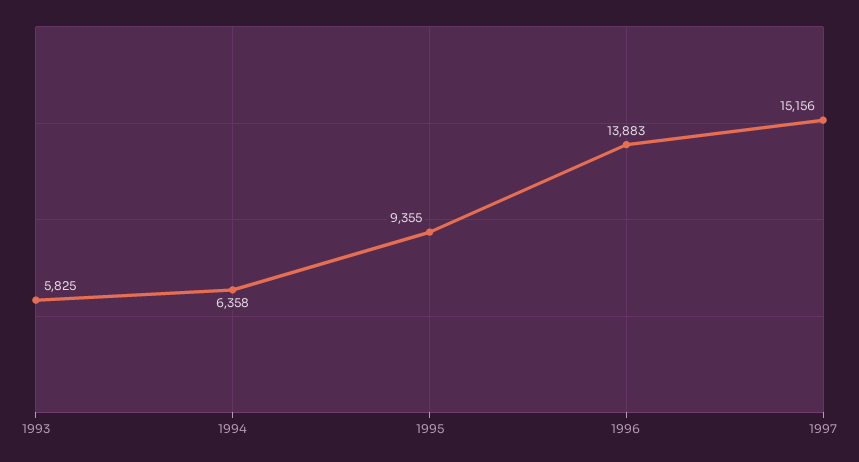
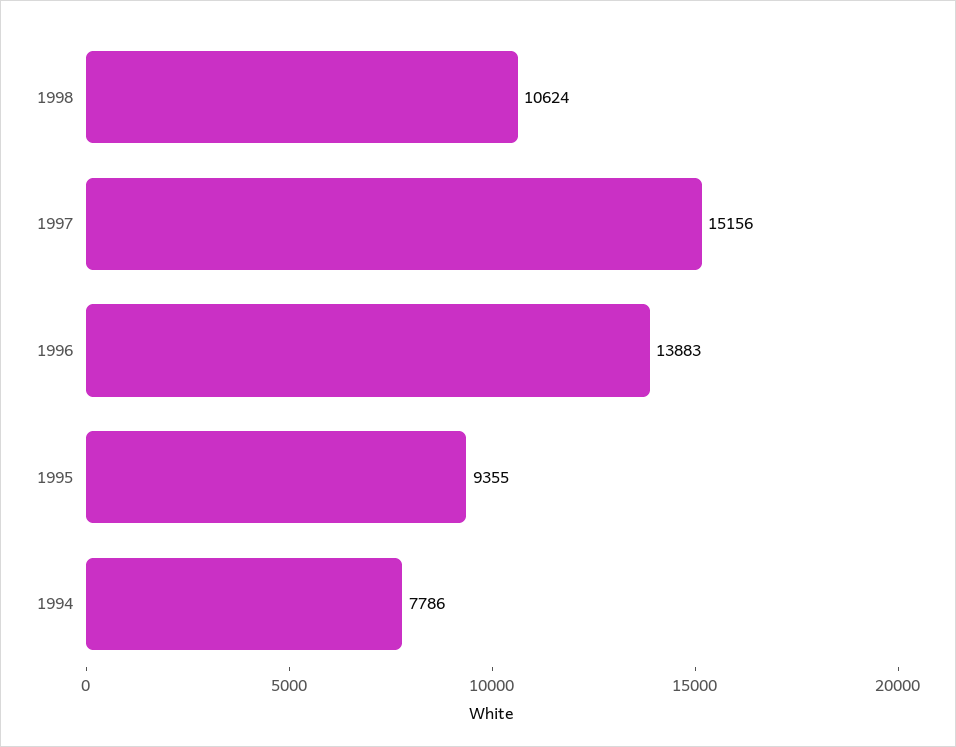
1993: 5825 -> none
1994: 6358 -> 7786
1998: none -> 10624

